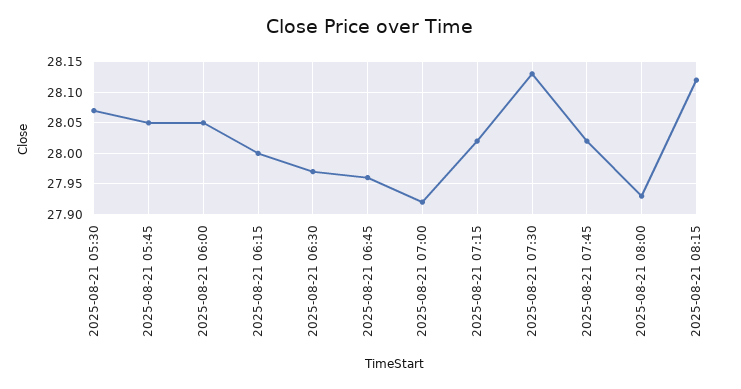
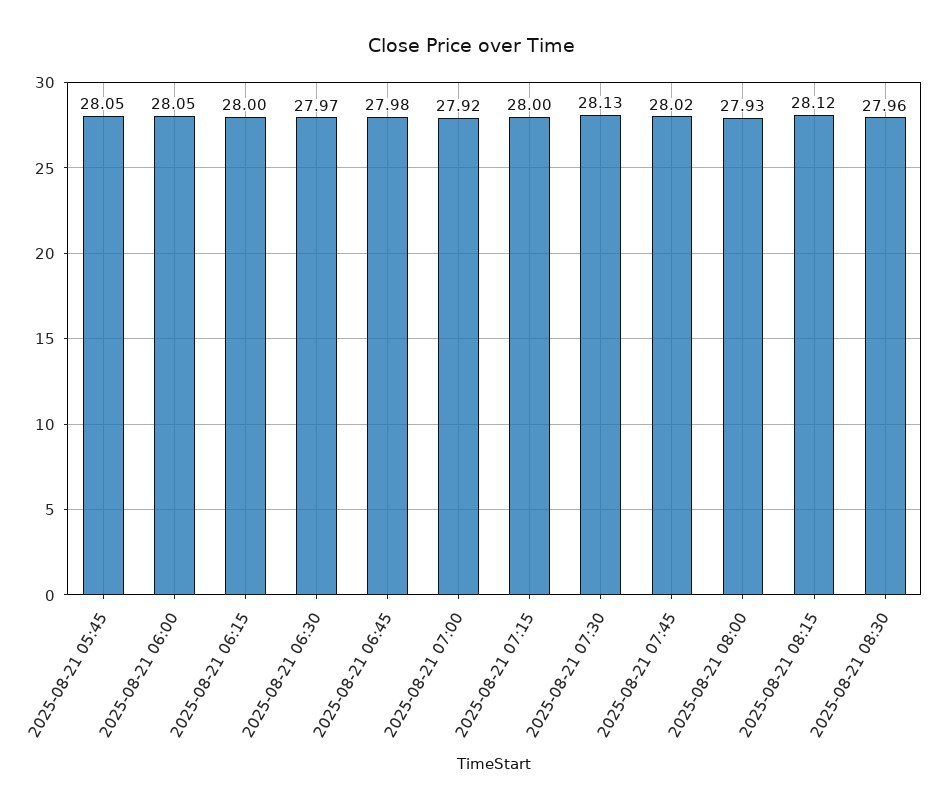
2025-08-21 05:30: 28.07 -> none
2025-08-21 06:45: 27.96 -> 27.98
2025-08-21 07:15: 28.02 -> 28
2025-08-21 08:30: none -> 27.96

